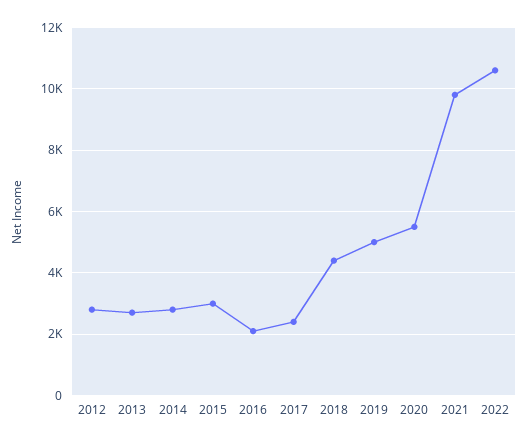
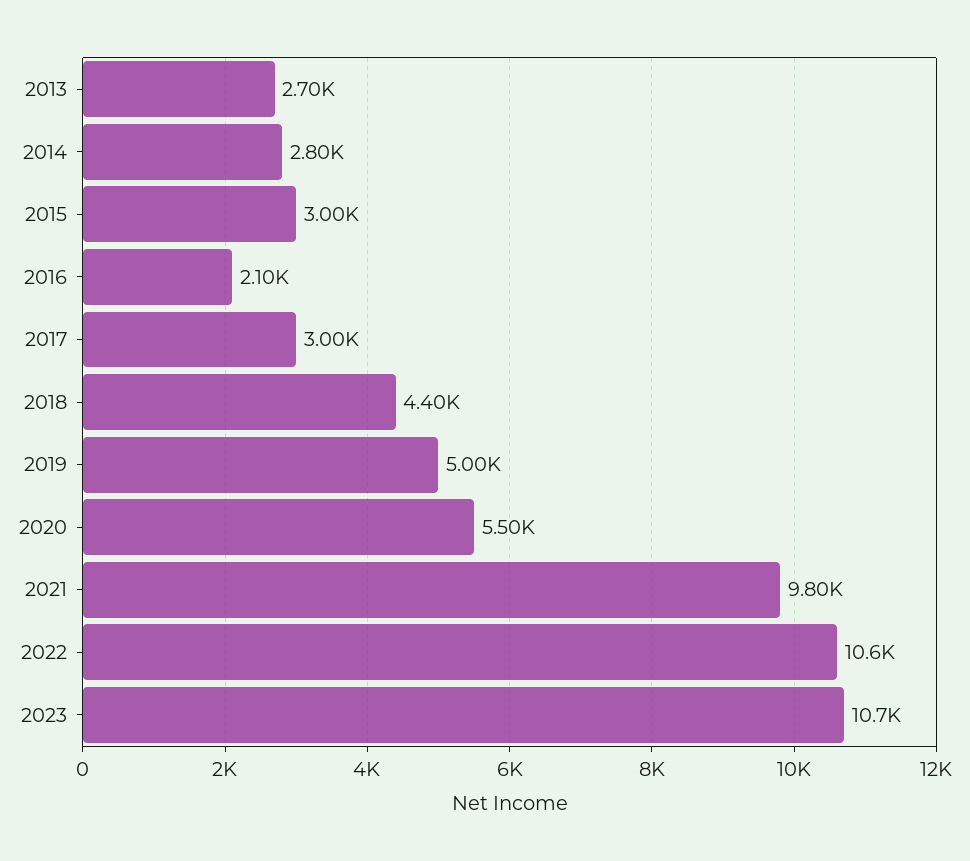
2012: 2800 -> none
2017: 2400 -> 3000
2023: none -> 10700

